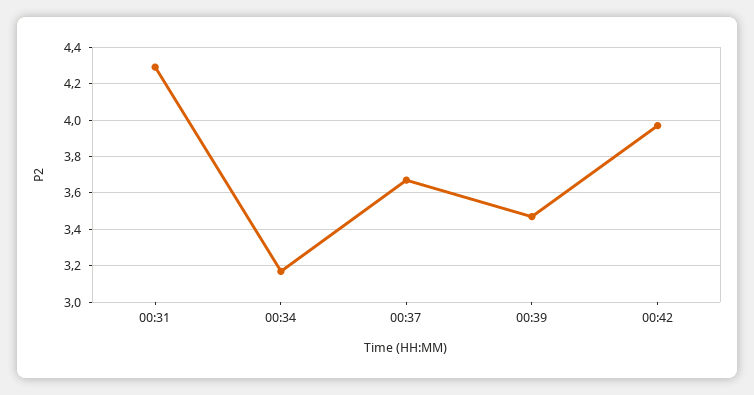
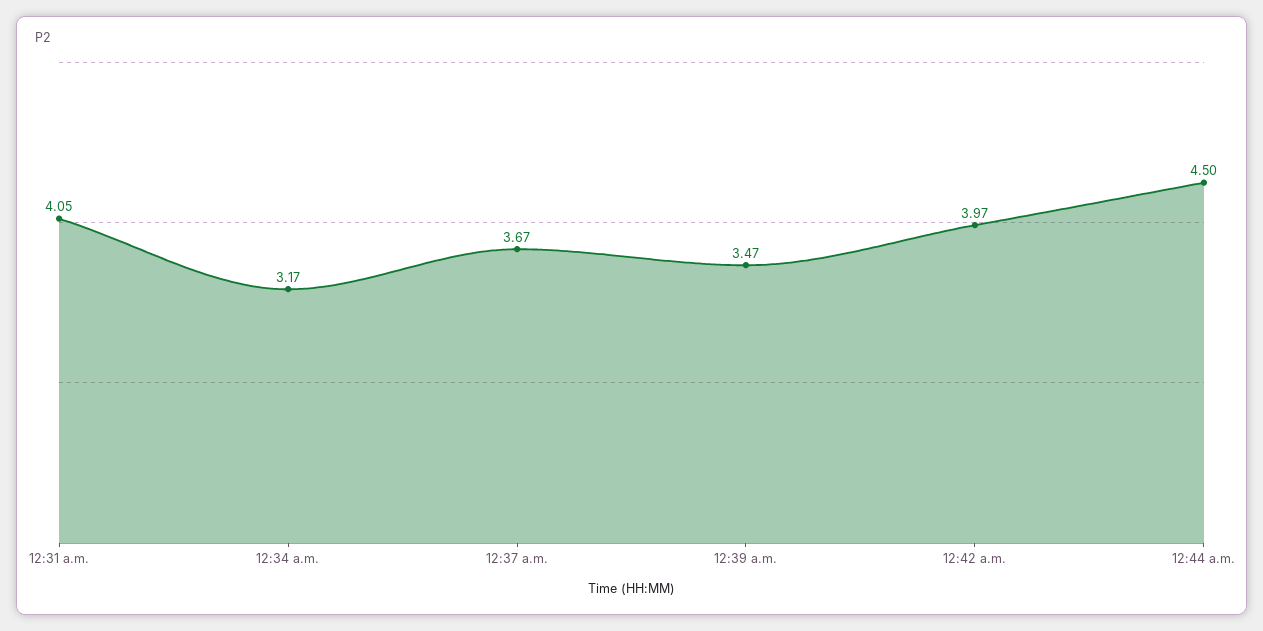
00:31: 4.3 -> 4.05
12:44 a.m.: none -> 4.5

